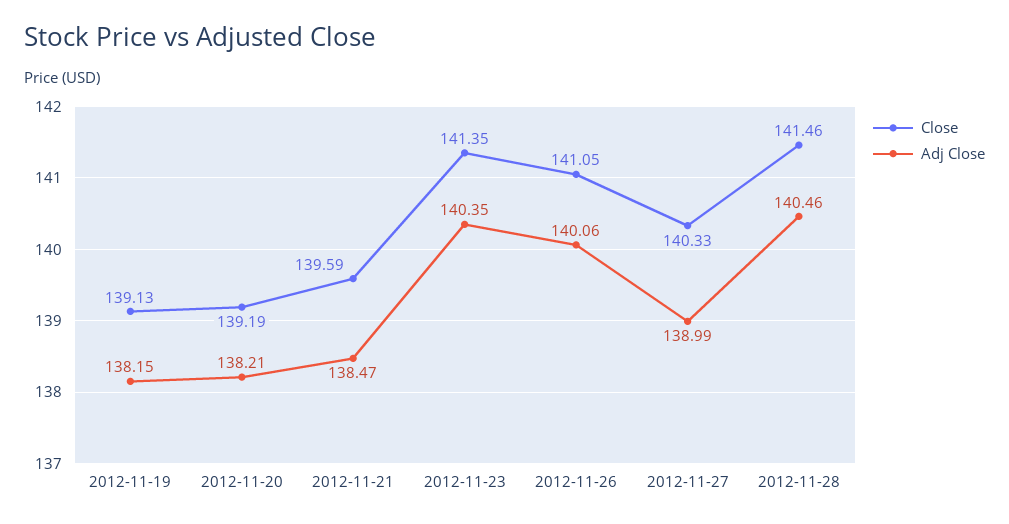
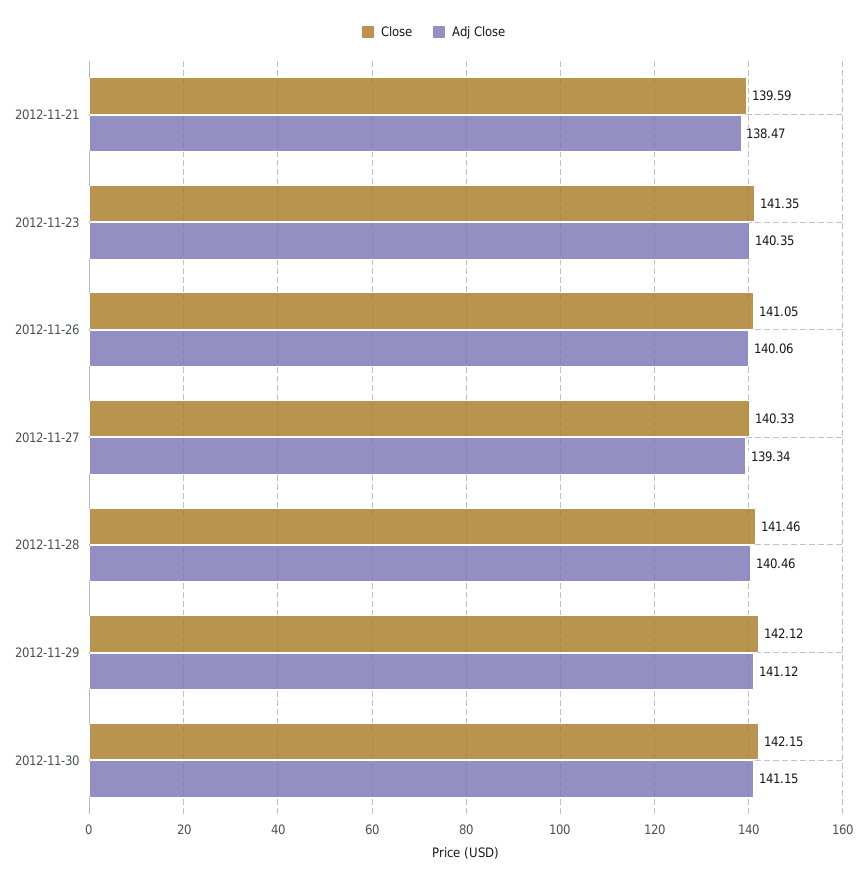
Close, 2012-11-19: 139.13 -> none
Adj Close, 2012-11-19: 138.15 -> none
Close, 2012-11-20: 139.19 -> none
Adj Close, 2012-11-20: 138.21 -> none
Adj Close, 2012-11-27: 138.99 -> 139.34
Close, 2012-11-29: none -> 142.12
Adj Close, 2012-11-29: none -> 141.12
Close, 2012-11-30: none -> 142.15
Adj Close, 2012-11-30: none -> 141.15

